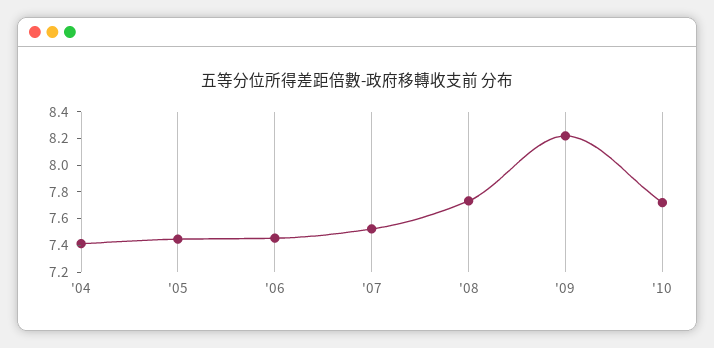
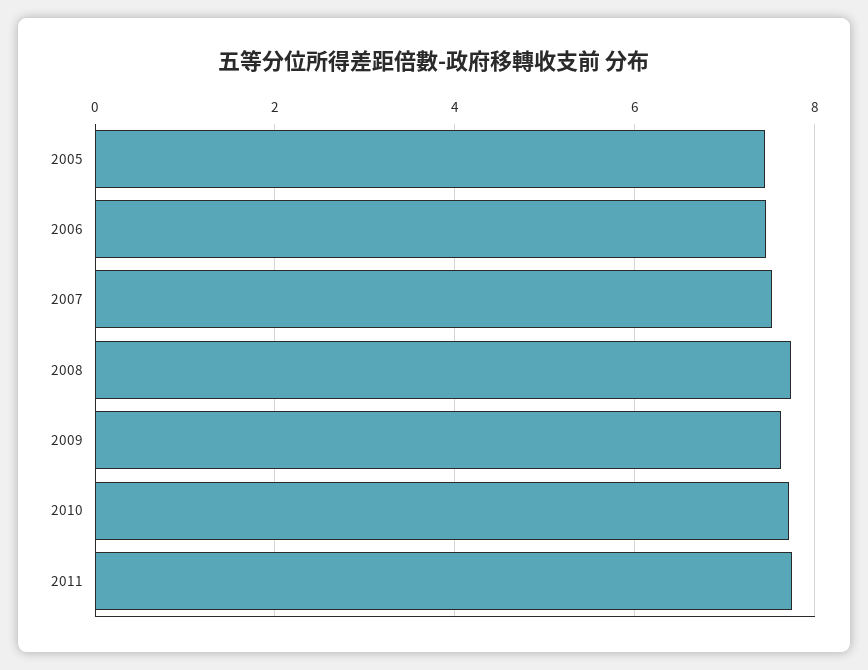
'04: 7.4 -> none
'09: 8.2 -> 7.6
2011: none -> 7.8

